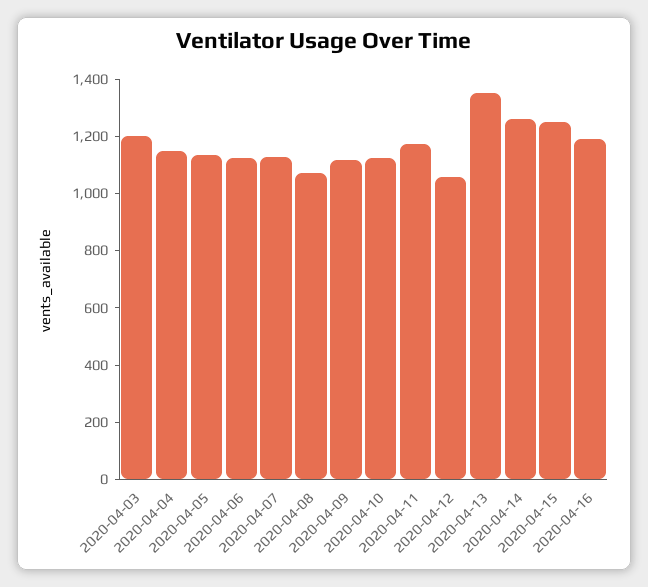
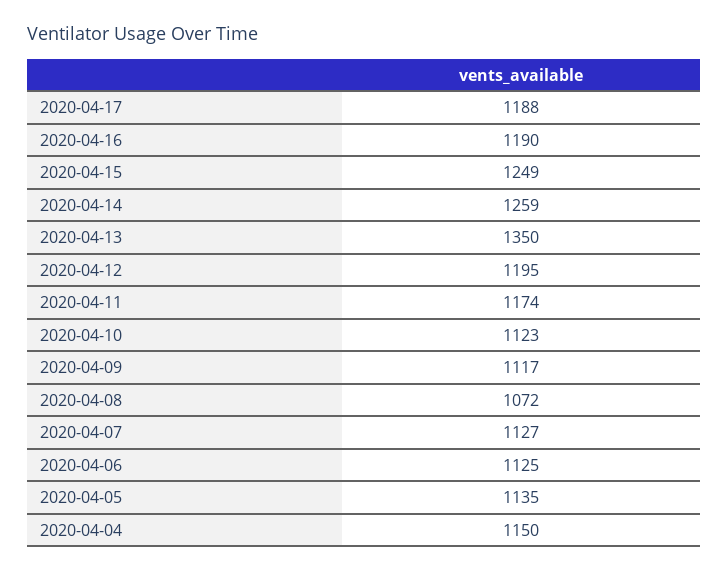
2020-04-03: 1200 -> none
2020-04-12: 1050 -> 1195
2020-04-17: none -> 1188

